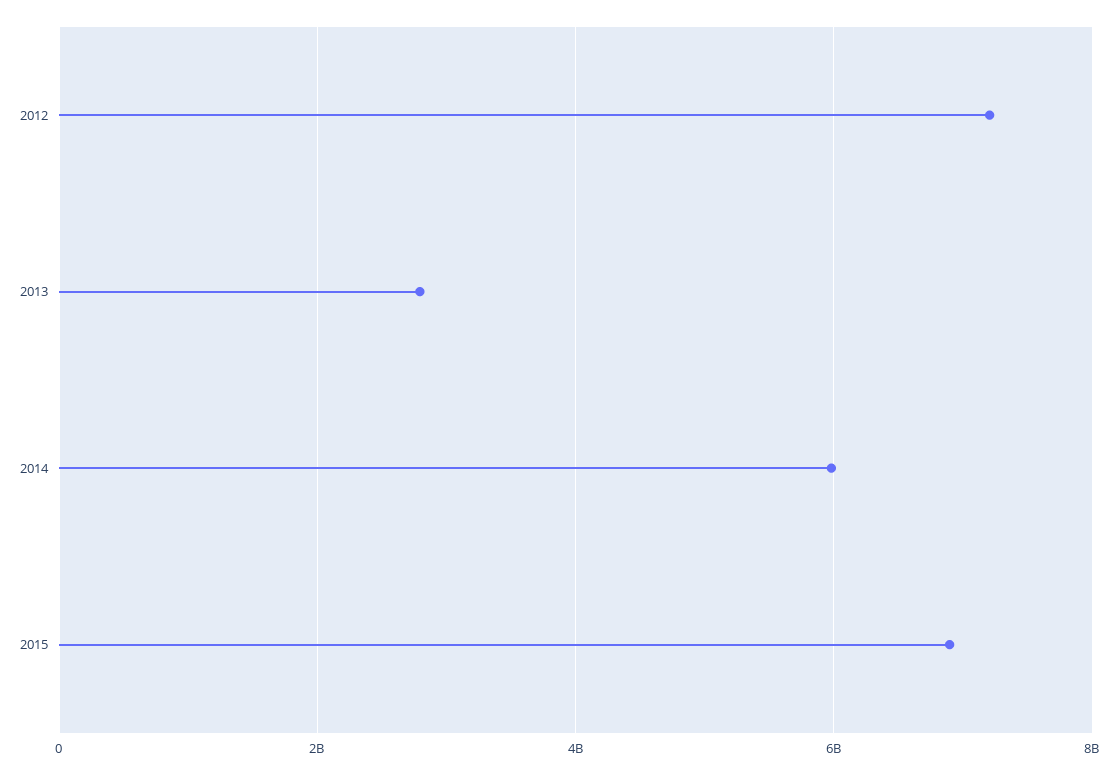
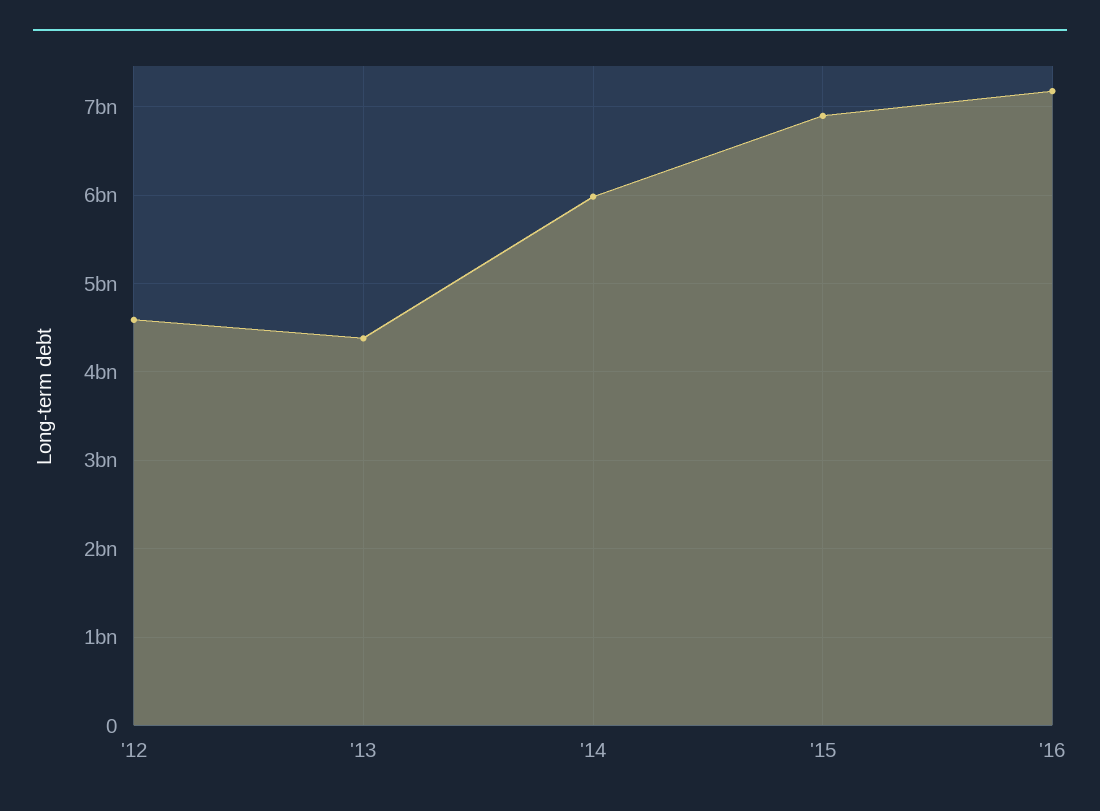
2012: 7200000000 -> 4600000000
2013: 2800000000 -> 4400000000
'16: none -> 7200000000

